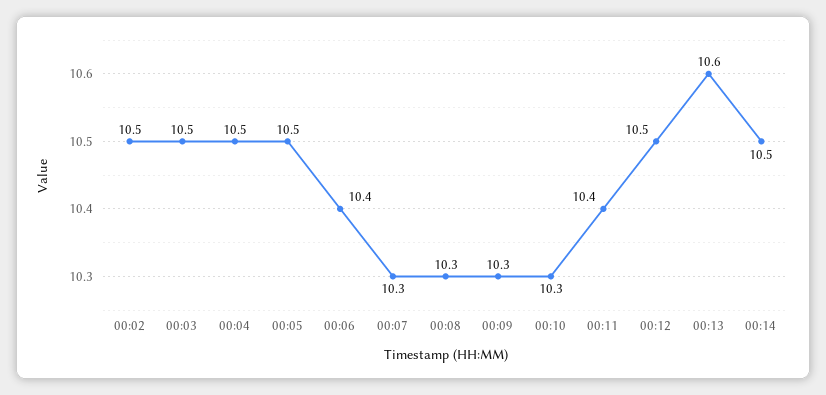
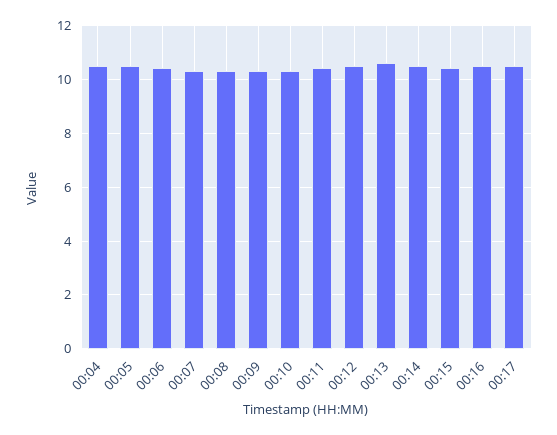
00:02: 10.5 -> none
00:03: 10.5 -> none
00:15: none -> 10.5
00:16: none -> 10.5
00:17: none -> 10.5

